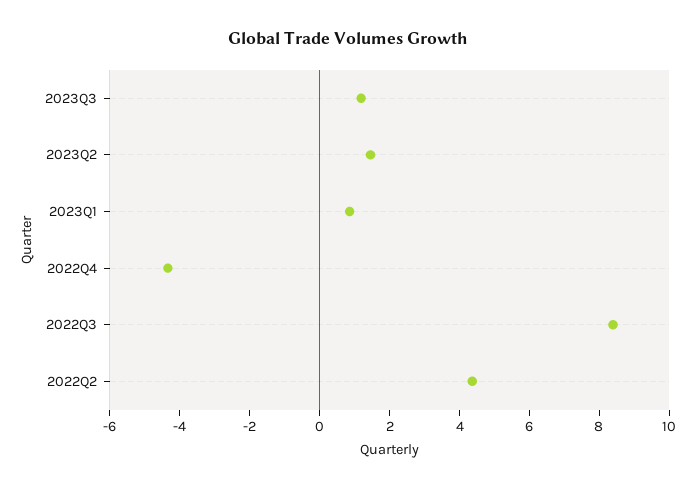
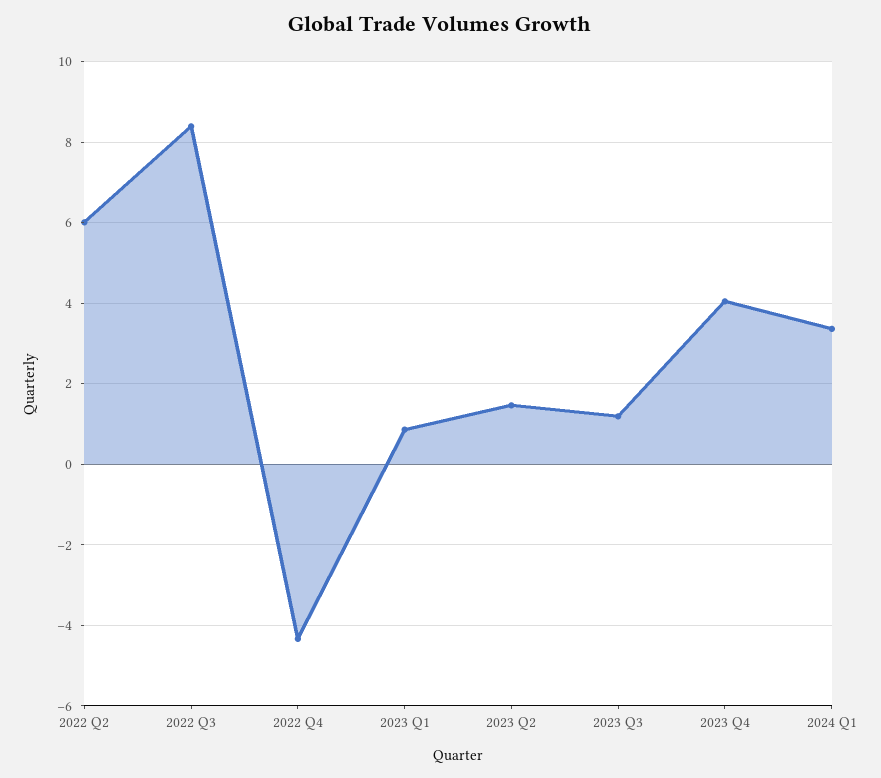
2022Q2: 4.5 -> 6
2023 Q4: none -> 4
2024 Q1: none -> 3.4

